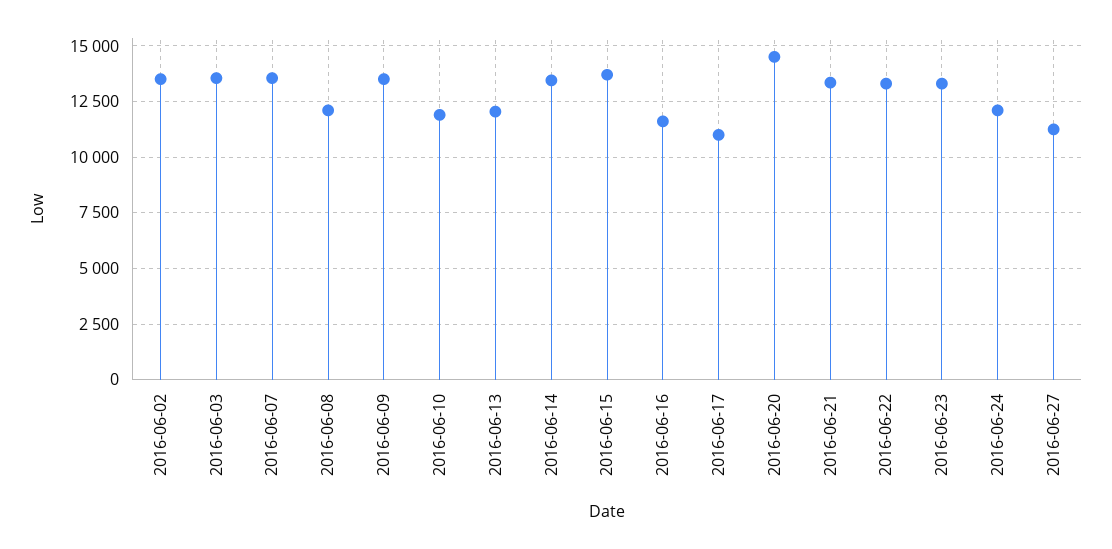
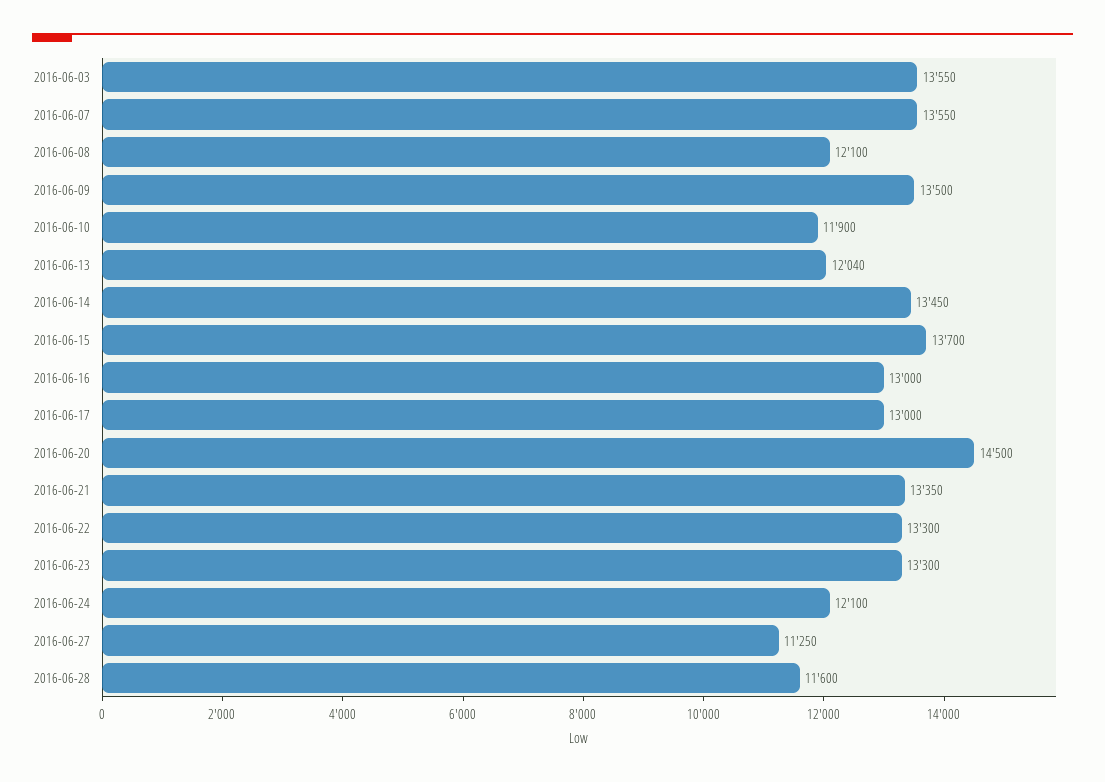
2016-06-02: 13500 -> none
2016-06-16: 11500 -> 13000
2016-06-17: 11000 -> 13000
2016-06-28: none -> 11600

